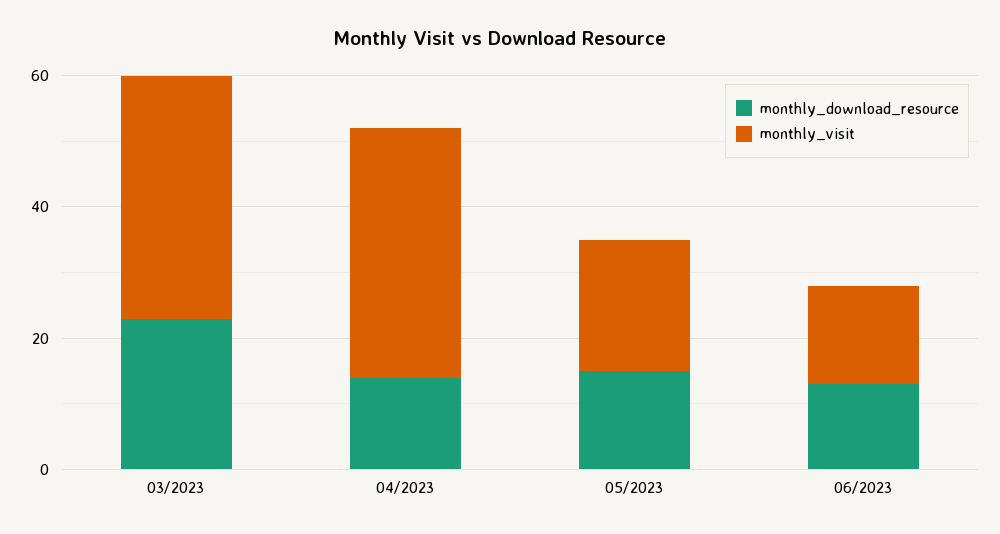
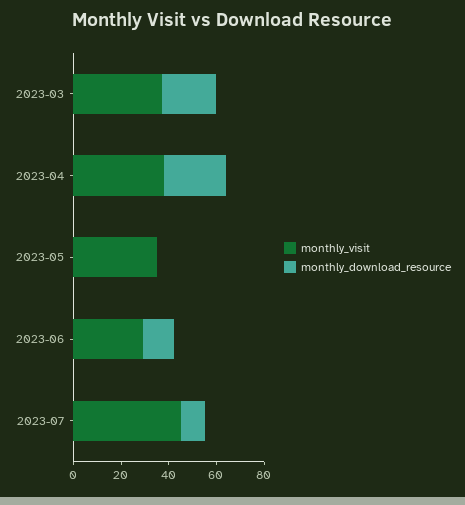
monthly_download_resource, 04/2023: 15 -> 25
monthly_download_resource, 05/2023: 15 -> 0
monthly_visit, 05/2023: 20 -> 35
monthly_visit, 06/2023: 15 -> 30
monthly_visit, 2023-07: none -> 45
monthly_download_resource, 2023-07: none -> 10

